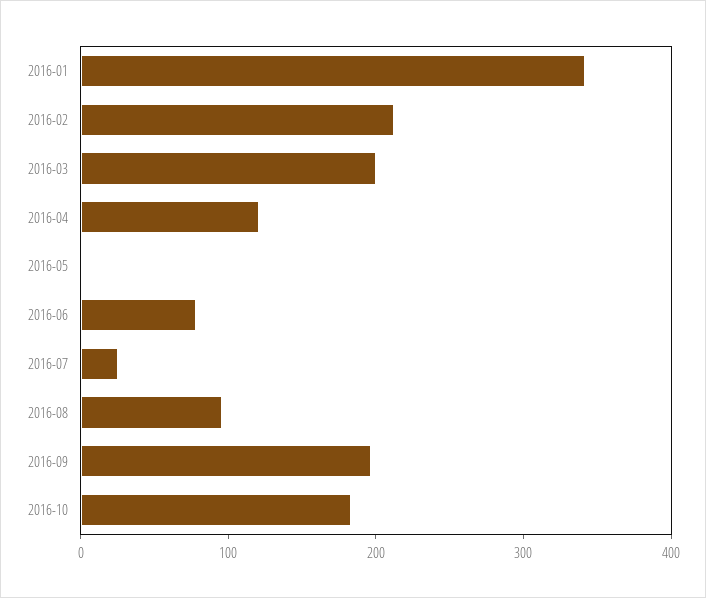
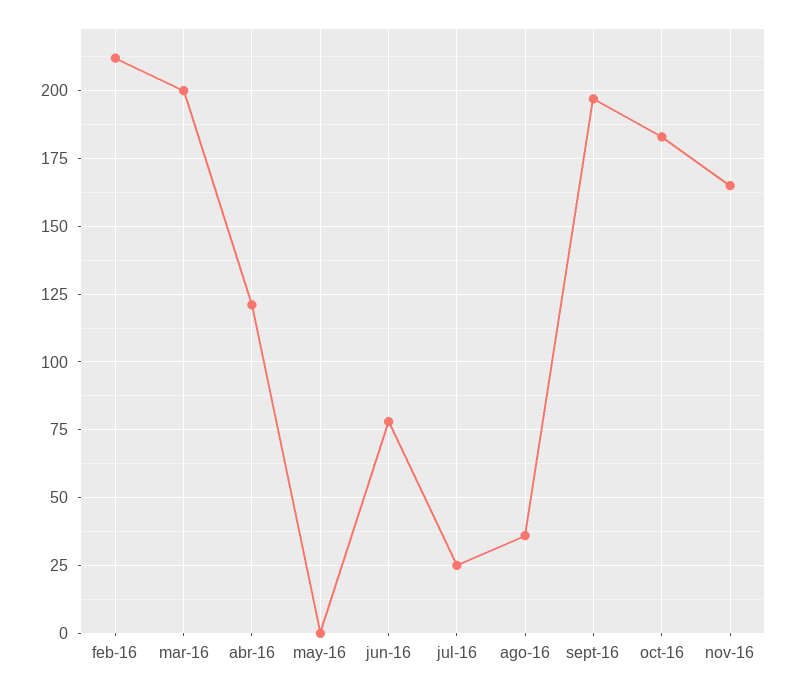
2016-01: 340 -> none
2016-08: 100 -> 35
nov-16: none -> 165

